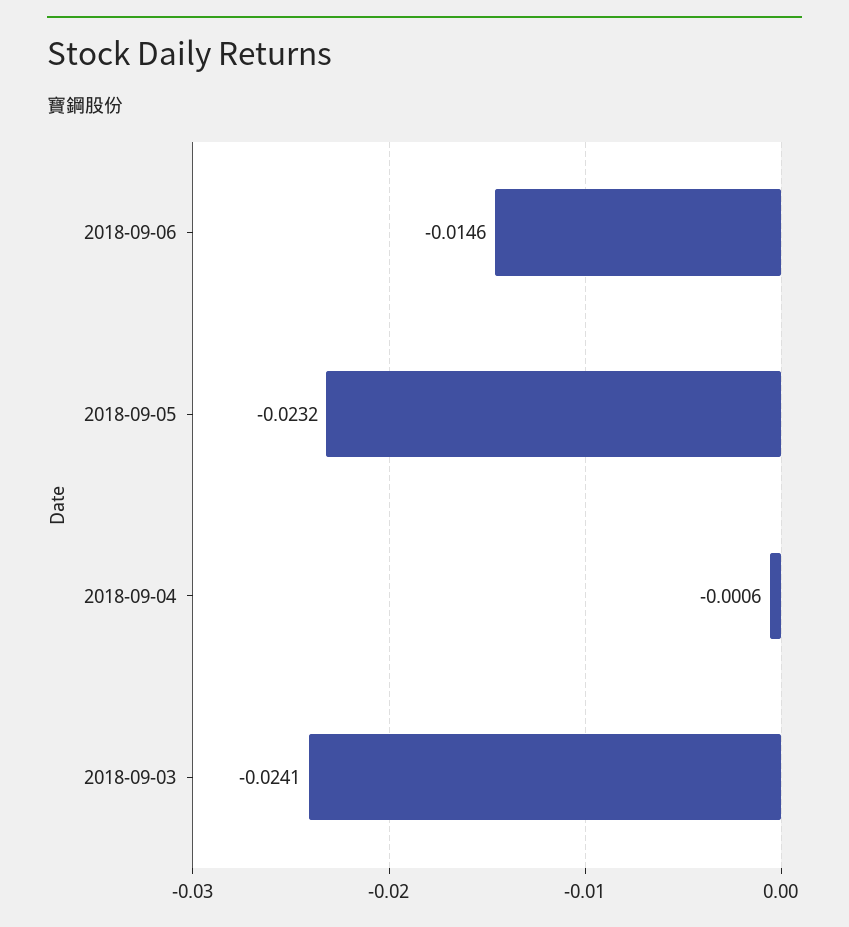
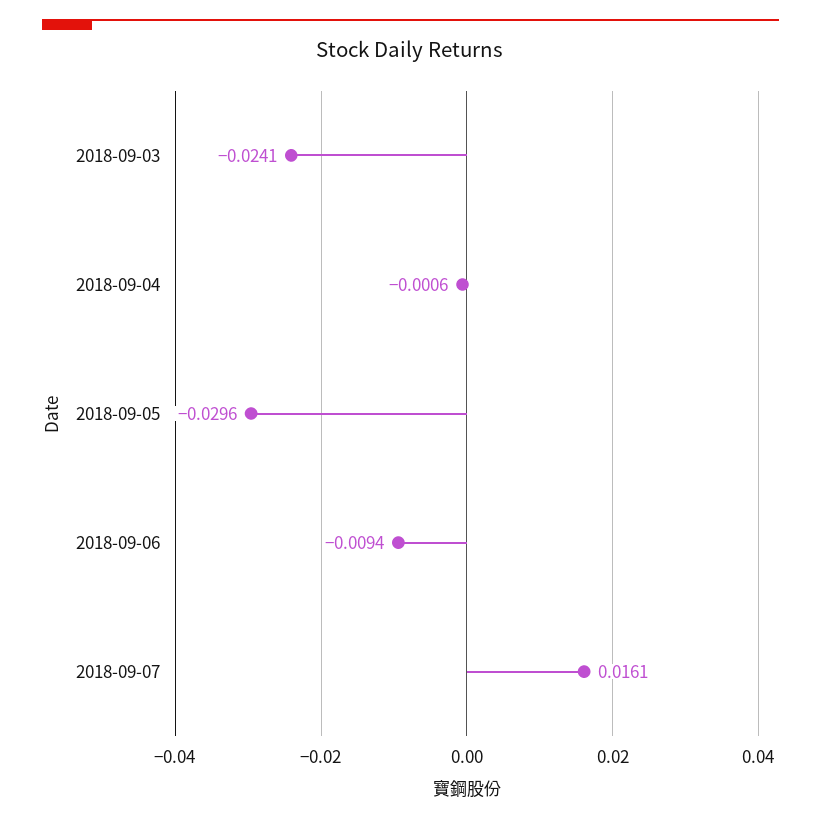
2018-09-06: -0.0146 -> -0.0094
2018-09-05: -0.0232 -> -0.0296
2018-09-07: none -> 0.0161

